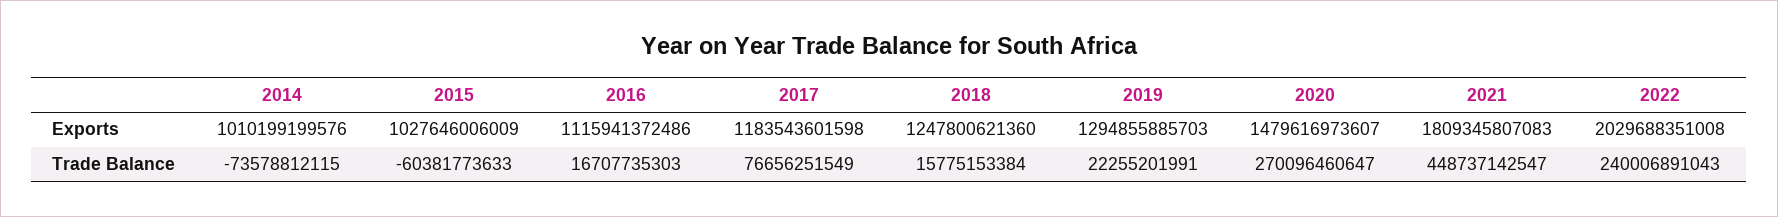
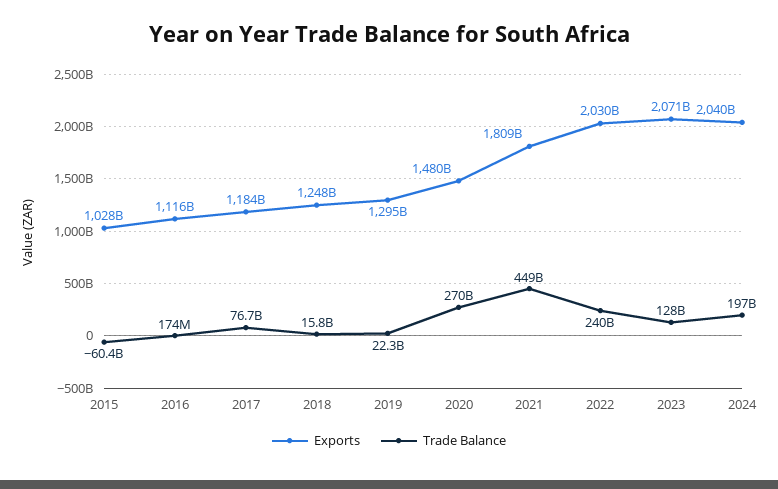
Exports, 2014: 1010199199576 -> none
Trade Balance, 2014: -73578812115 -> none
Trade Balance, 2016: 16707735303 -> 174000000
Exports, 2023: none -> 2071000000000
Trade Balance, 2023: none -> 128000000000
Exports, 2024: none -> 2040000000000
Trade Balance, 2024: none -> 197000000000

